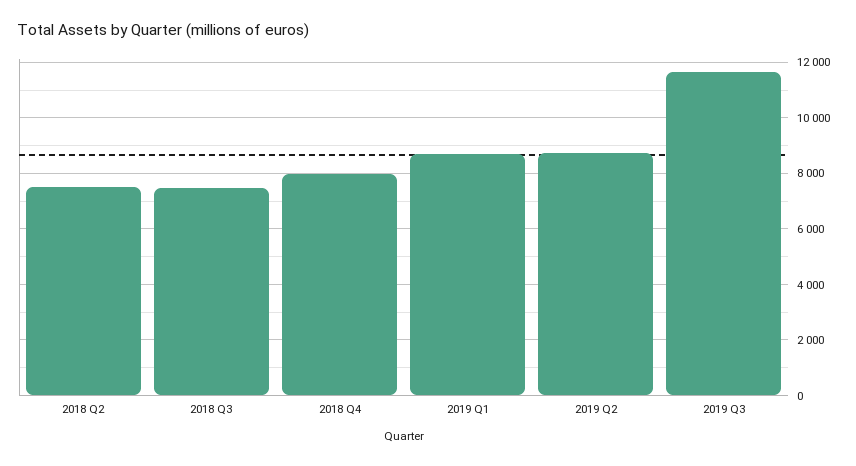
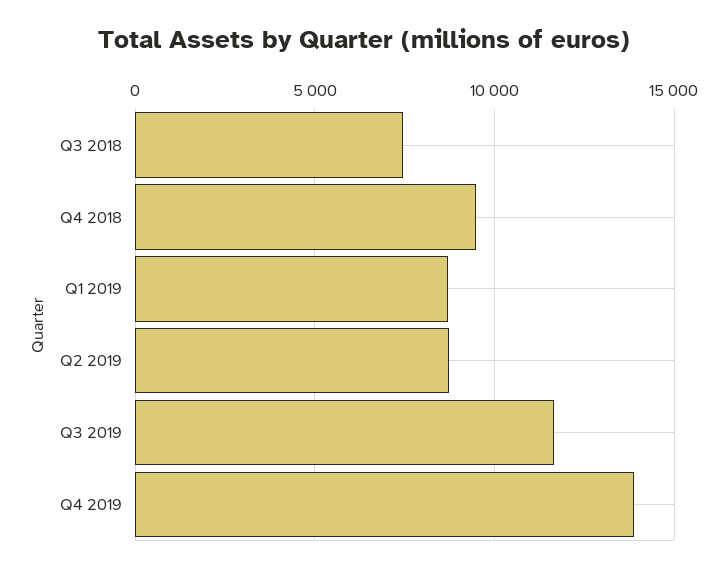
2018 Q2: 7500 -> none
2018 Q4: 8000 -> 9500
Q4 2019: none -> 14000

